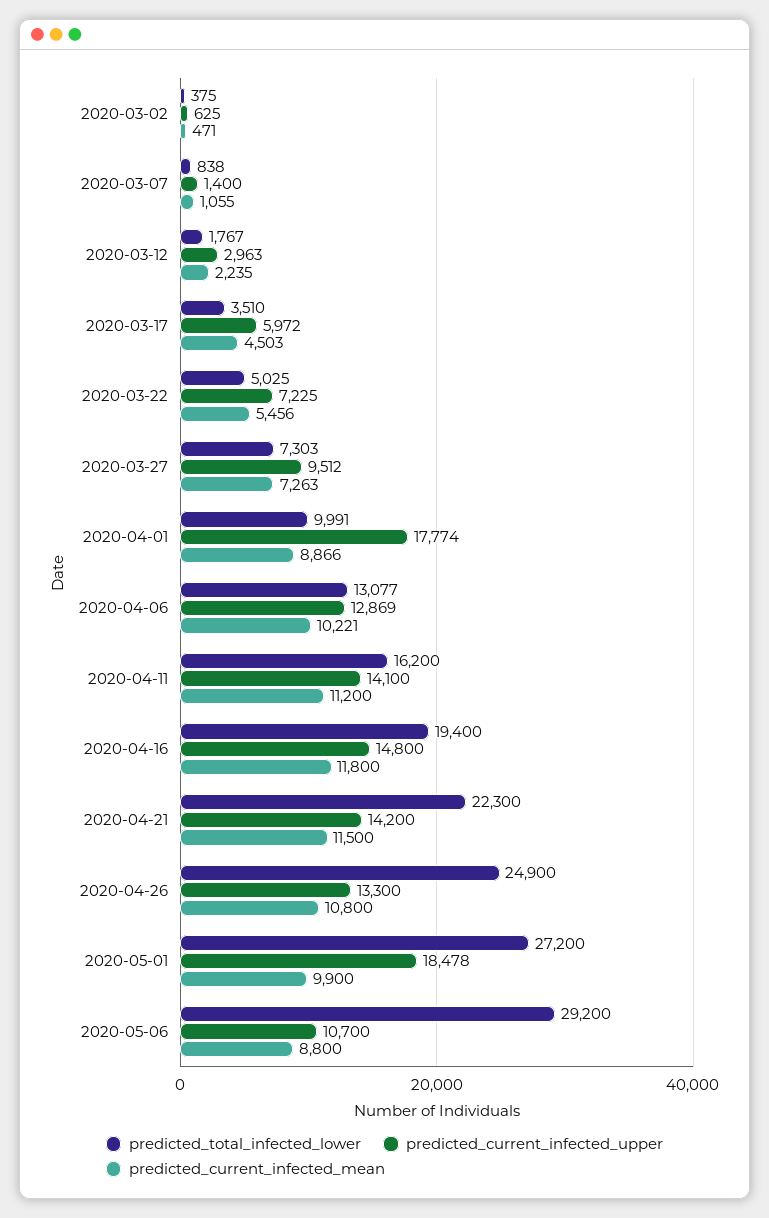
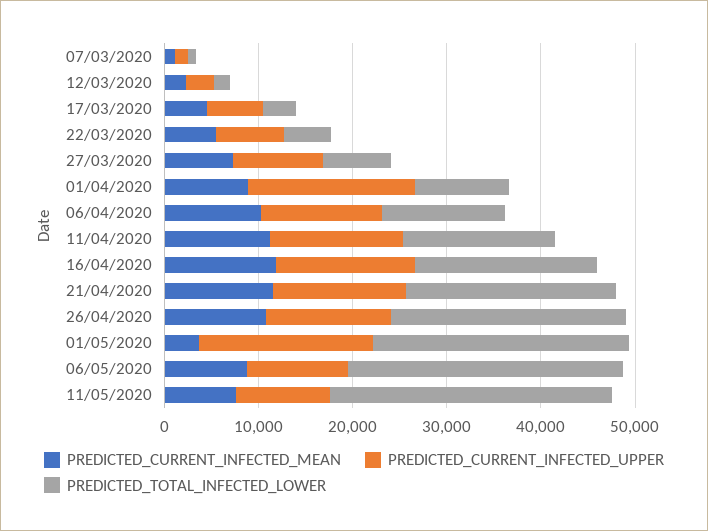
predicted_total_infected_lower, 2020-03-02: 375 -> none
predicted_current_infected_upper, 2020-03-02: 625 -> none
predicted_current_infected_mean, 2020-03-02: 471 -> none
predicted_current_infected_mean, 2020-05-01: 9900 -> 4000
predicted_current_infected_mean, 11/05/2020: none -> 8000
predicted_current_infected_upper, 11/05/2020: none -> 10000
predicted_total_infected_lower, 11/05/2020: none -> 30000

